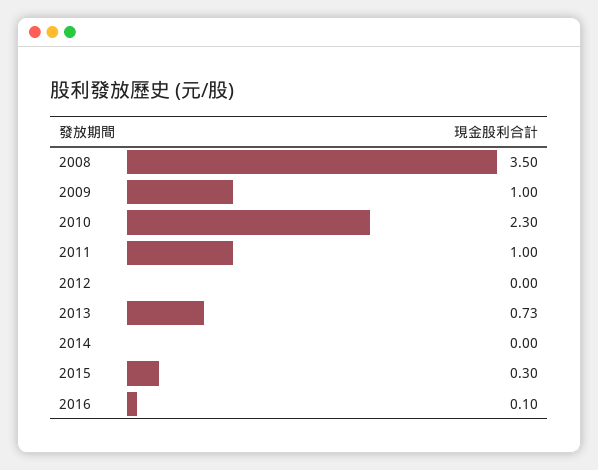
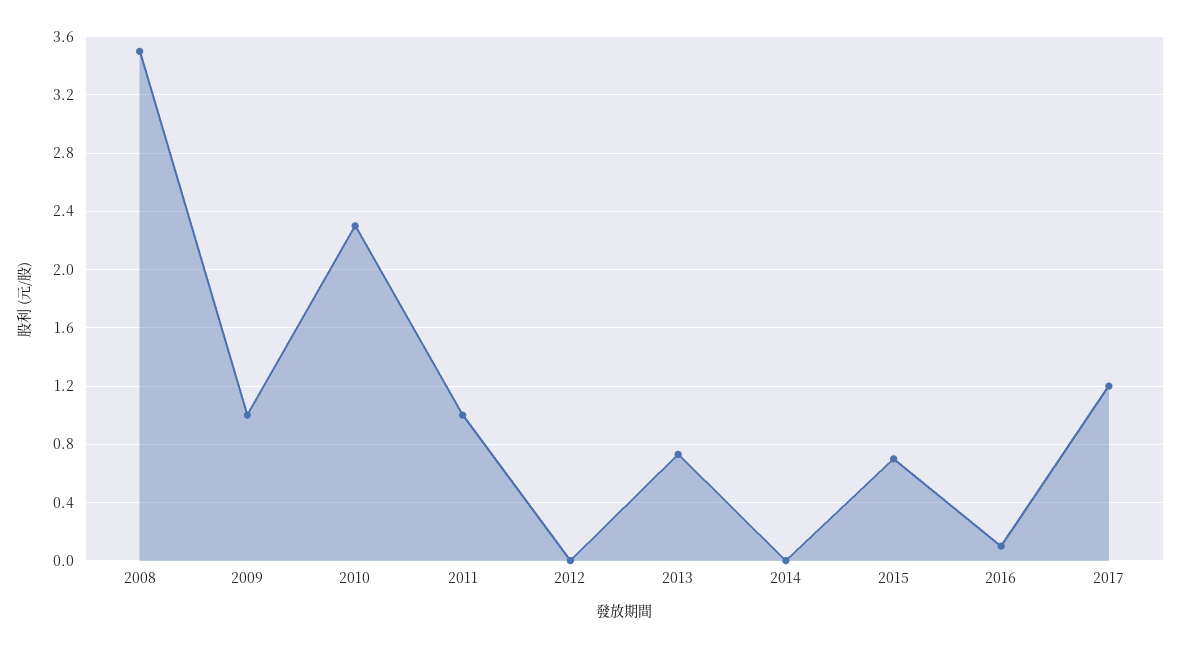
2015: 0.3 -> 0.7
2017: none -> 1.2

